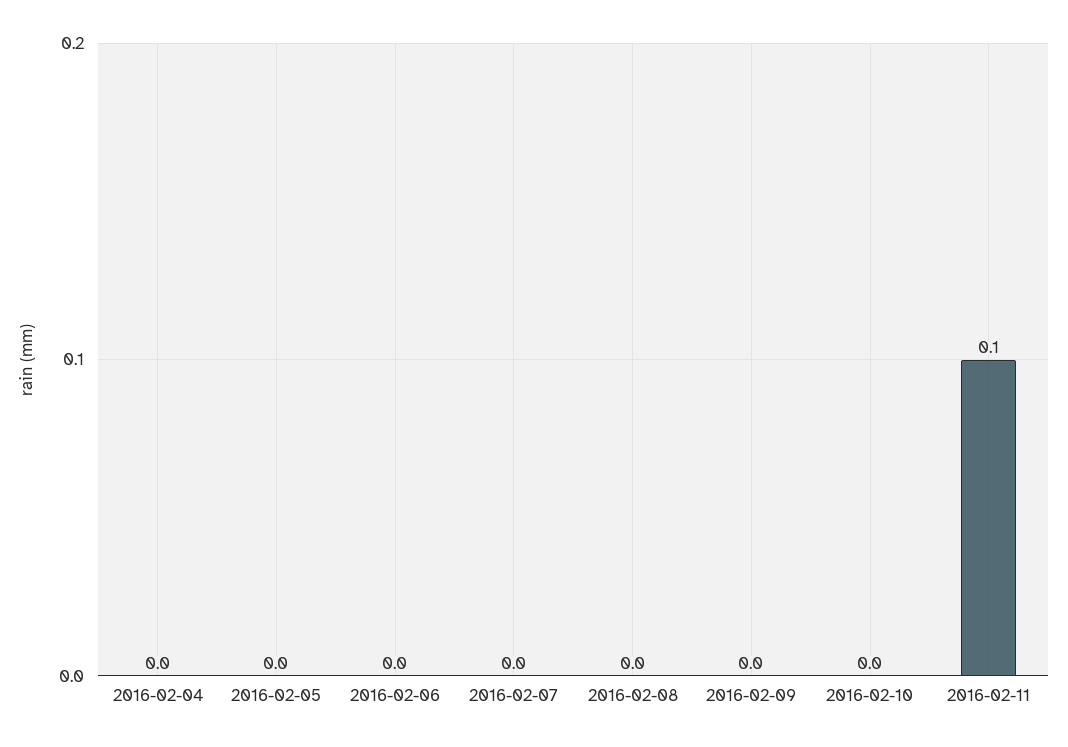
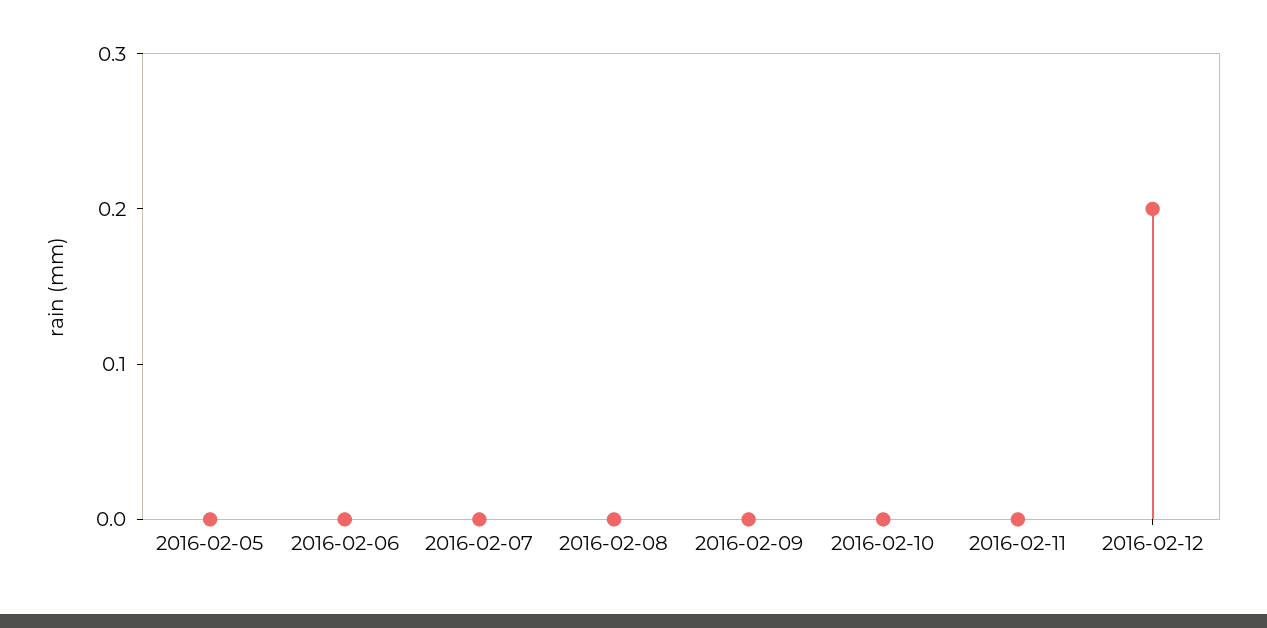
2016-02-04: 0 -> none
2016-02-11: 0.1 -> 0
2016-02-12: none -> 0.2

